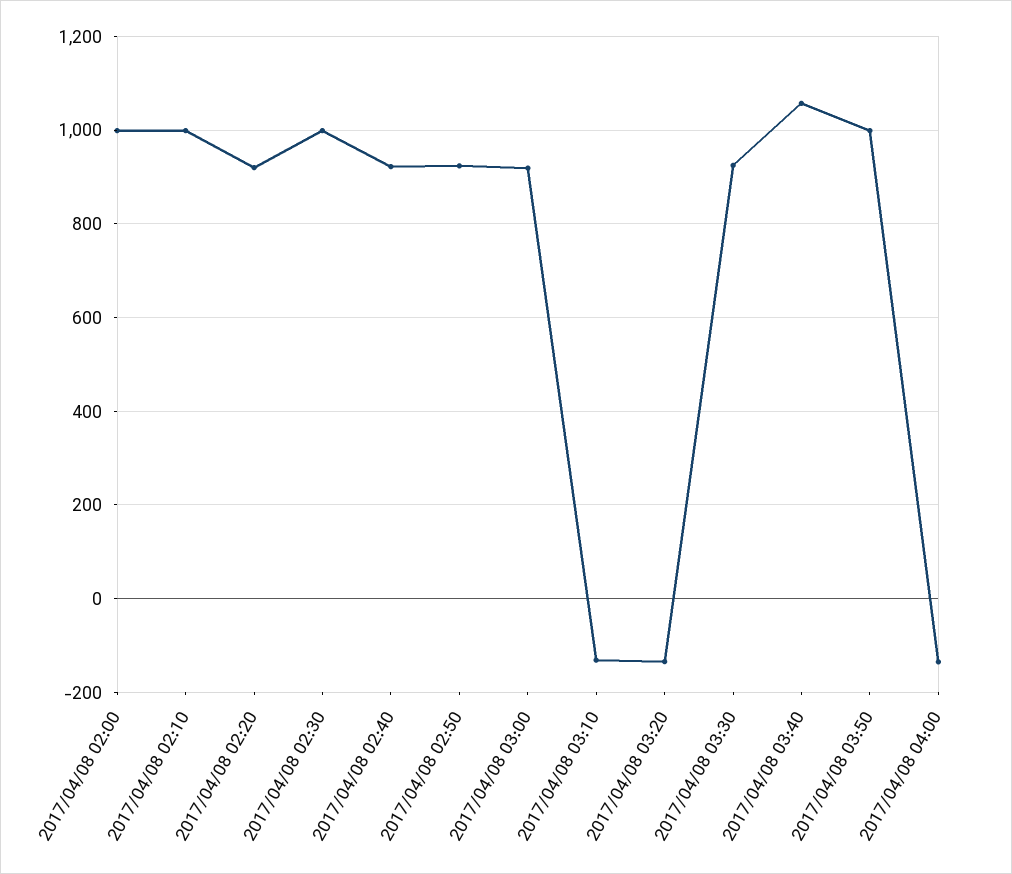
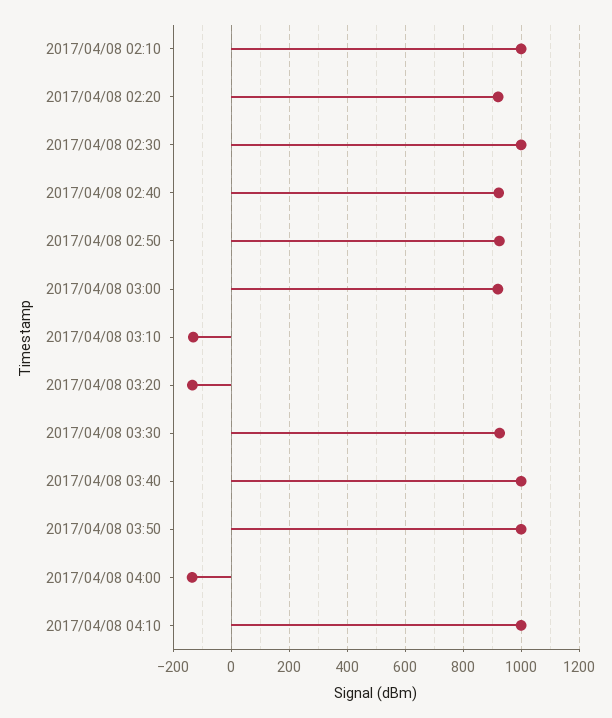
2017/04/08 02:00: 1000 -> none
2017/04/08 03:40: 1060 -> 1000
2017/04/08 04:10: none -> 1000

